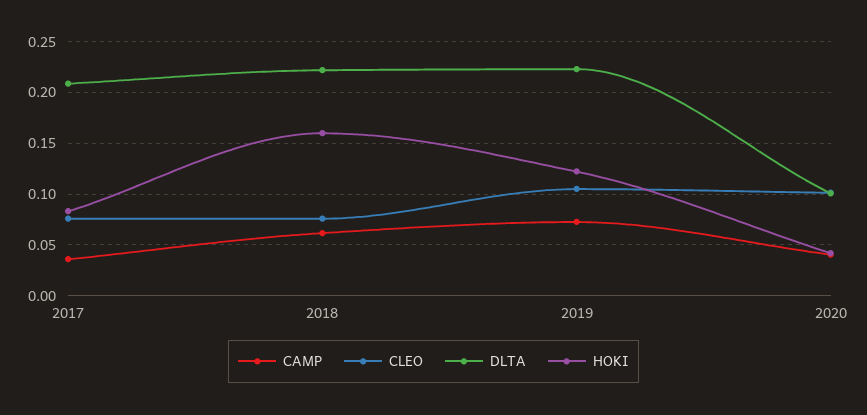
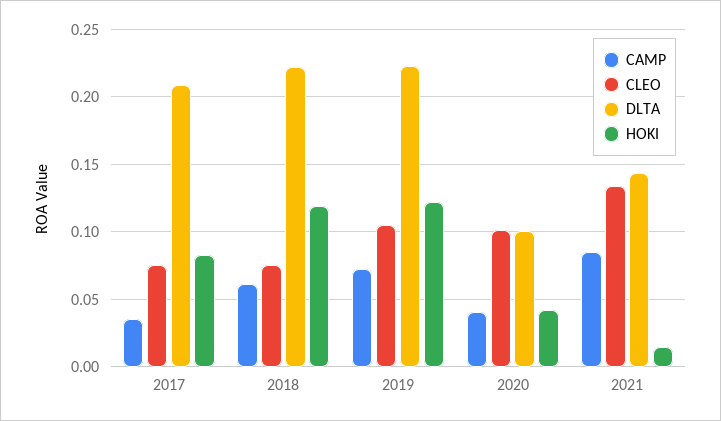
HOKI, 2018: 0.16 -> 0.12
CAMP, 2021: none -> 0.085
CLEO, 2021: none -> 0.135
DLTA, 2021: none -> 0.145
HOKI, 2021: none -> 0.015

